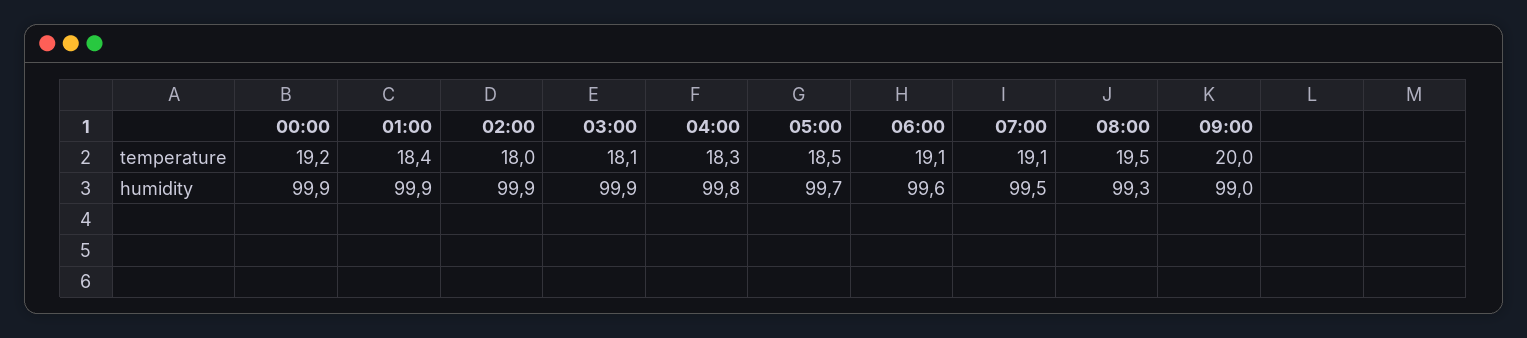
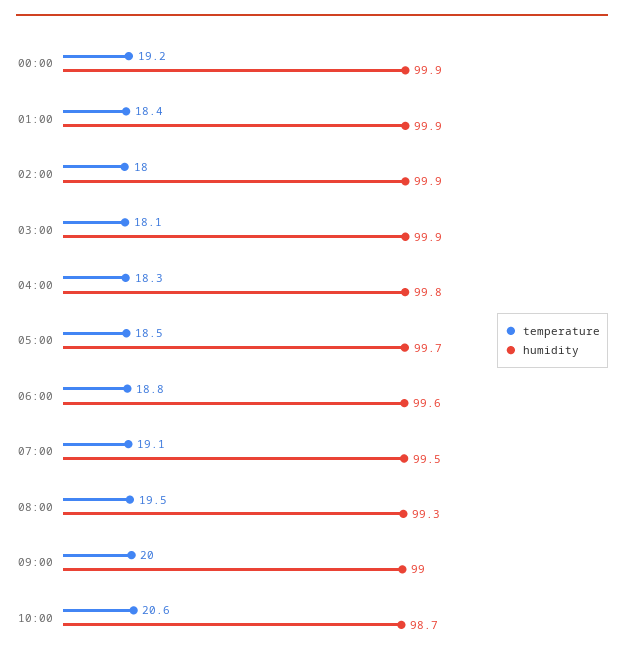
temperature, 06:00: 19.1 -> 18.8
temperature, 10:00: none -> 20.6
humidity, 10:00: none -> 98.7

